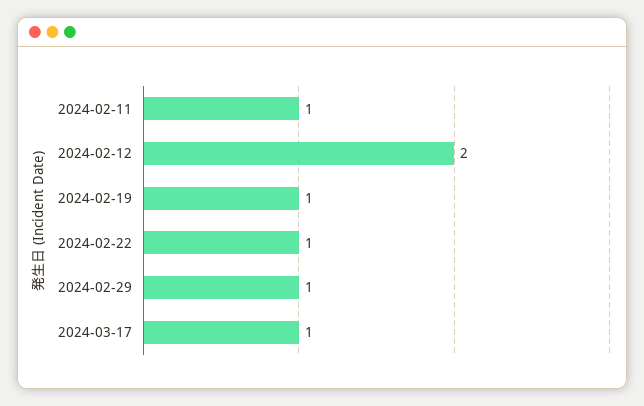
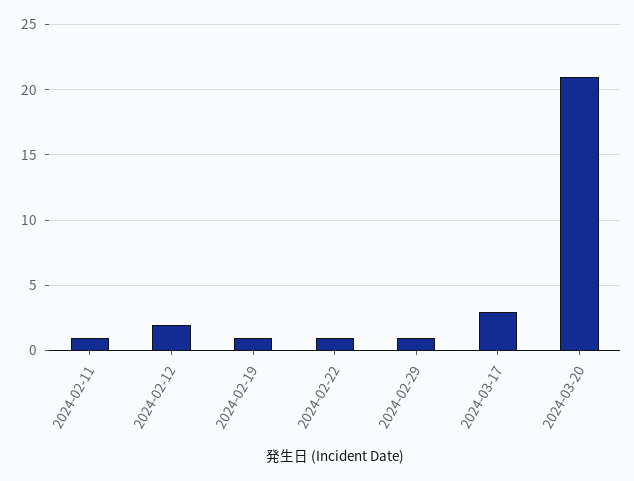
2024-03-17: 1 -> 3
2024-03-20: none -> 21

